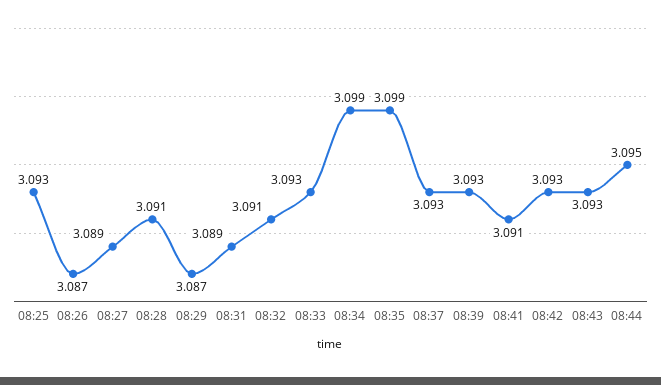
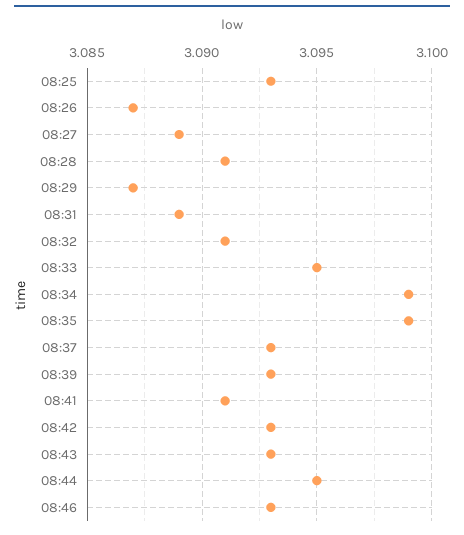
08:33: 3.093 -> 3.095
08:46: none -> 3.093

